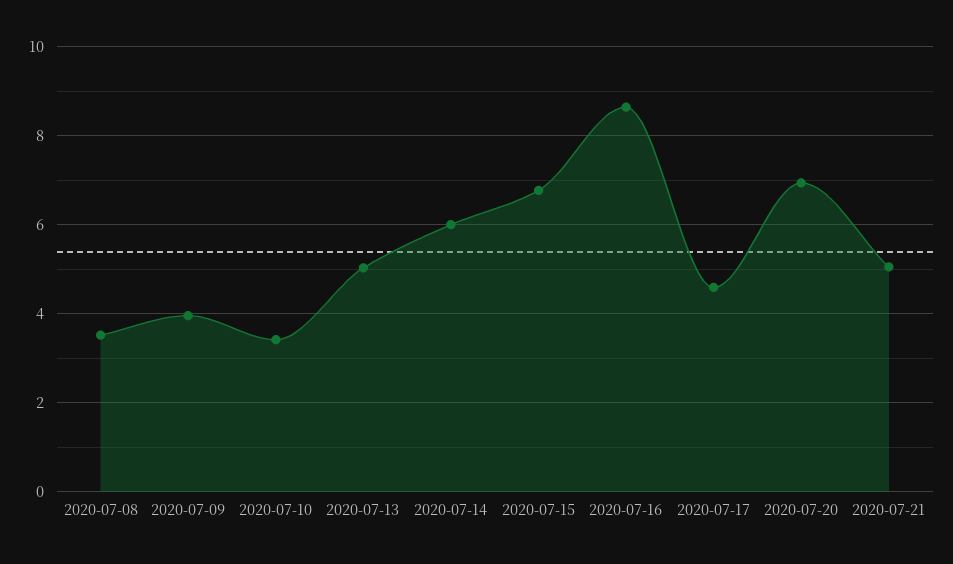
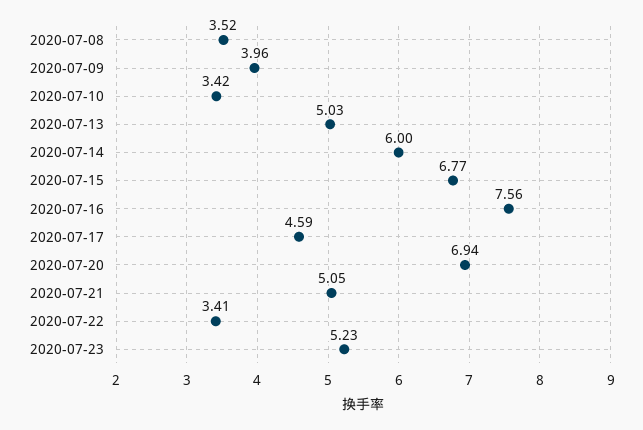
2020-07-16: 8.6 -> 7.56
2020-07-22: none -> 3.41
2020-07-23: none -> 5.23

